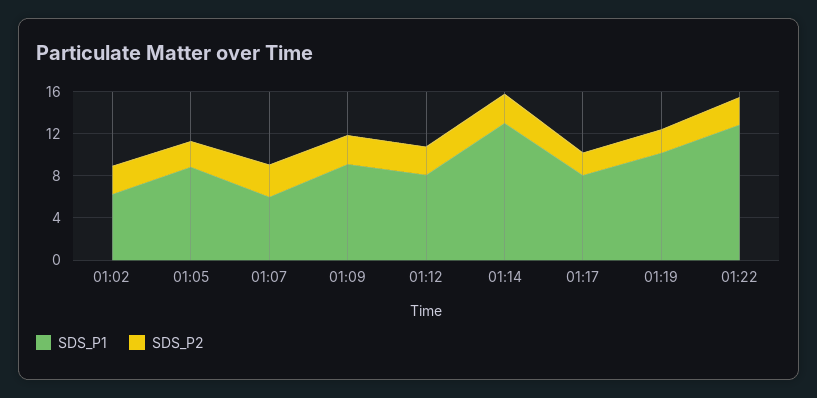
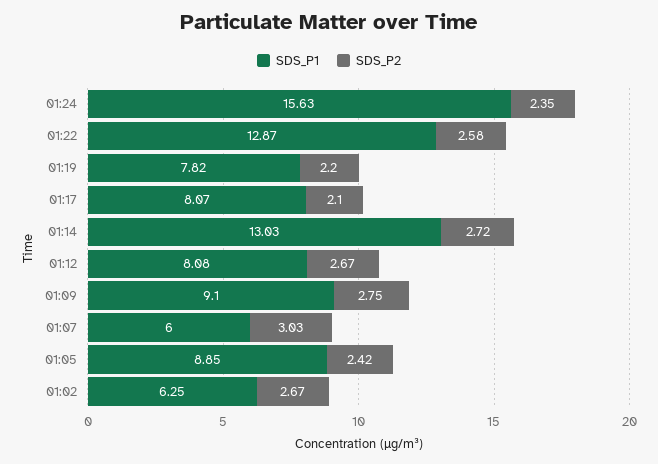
SDS_P1, 01:19: 10 -> 7.82
SDS_P1, 01:24: none -> 15.63
SDS_P2, 01:24: none -> 2.35

